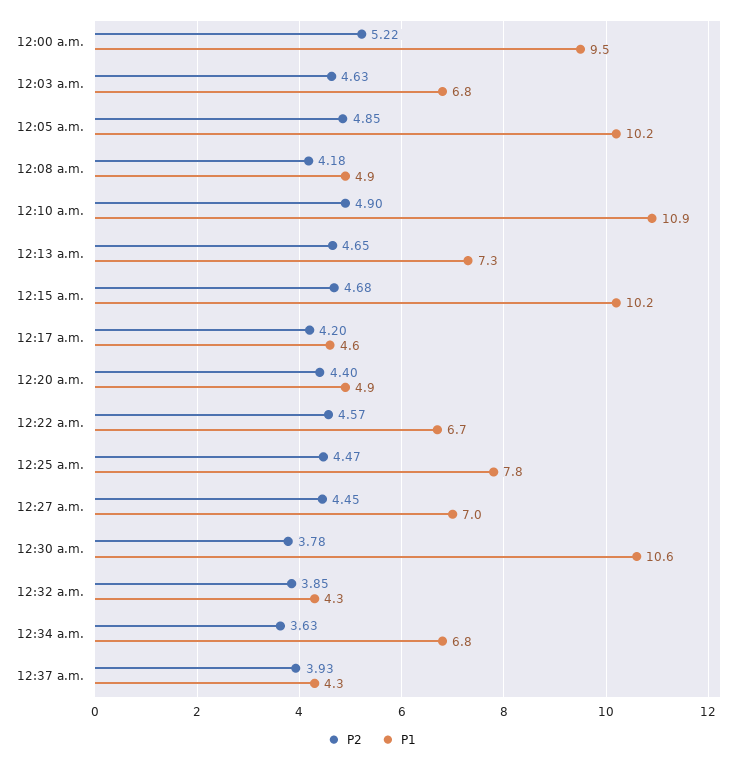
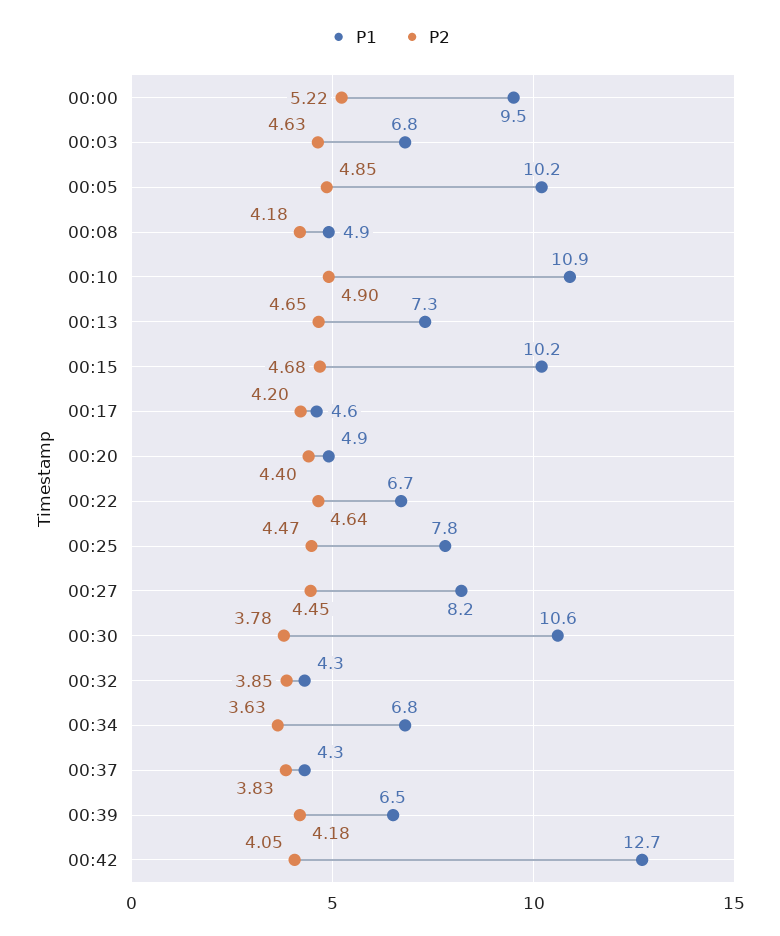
P2, 12:22 a.m.: 4.57 -> 4.64
P1, 12:27 a.m.: 7 -> 8.2
P2, 12:37 a.m.: 3.93 -> 3.83
P1, 00:39: none -> 6.5
P2, 00:39: none -> 4.18
P1, 00:42: none -> 12.7
P2, 00:42: none -> 4.05

